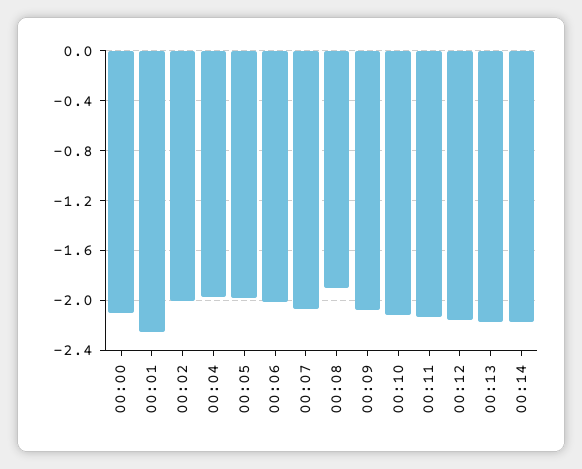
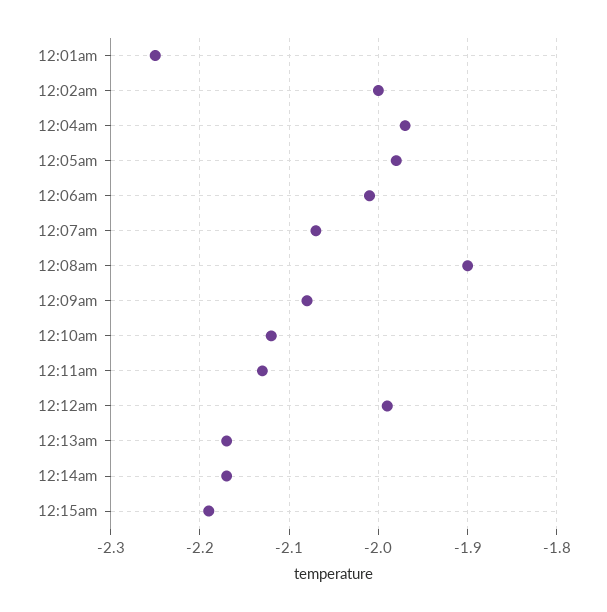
00:00: -2.1 -> none
00:12: -2.15 -> -1.99
12:15am: none -> -2.19

